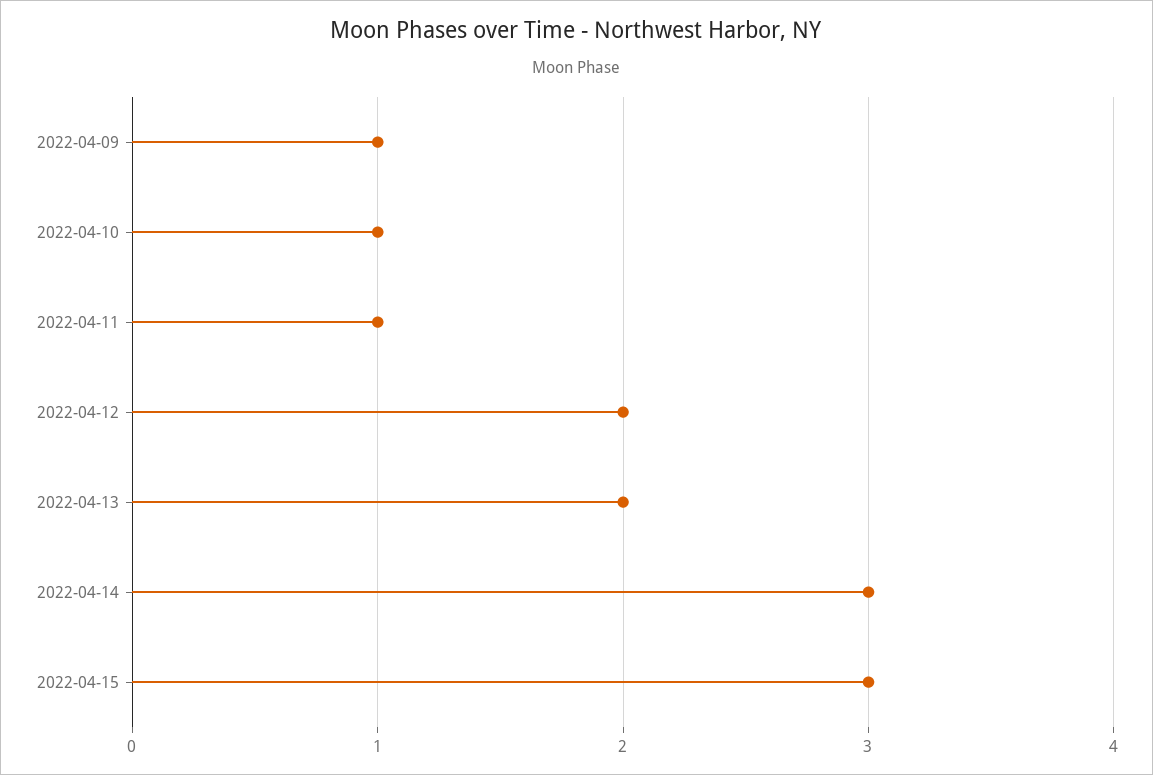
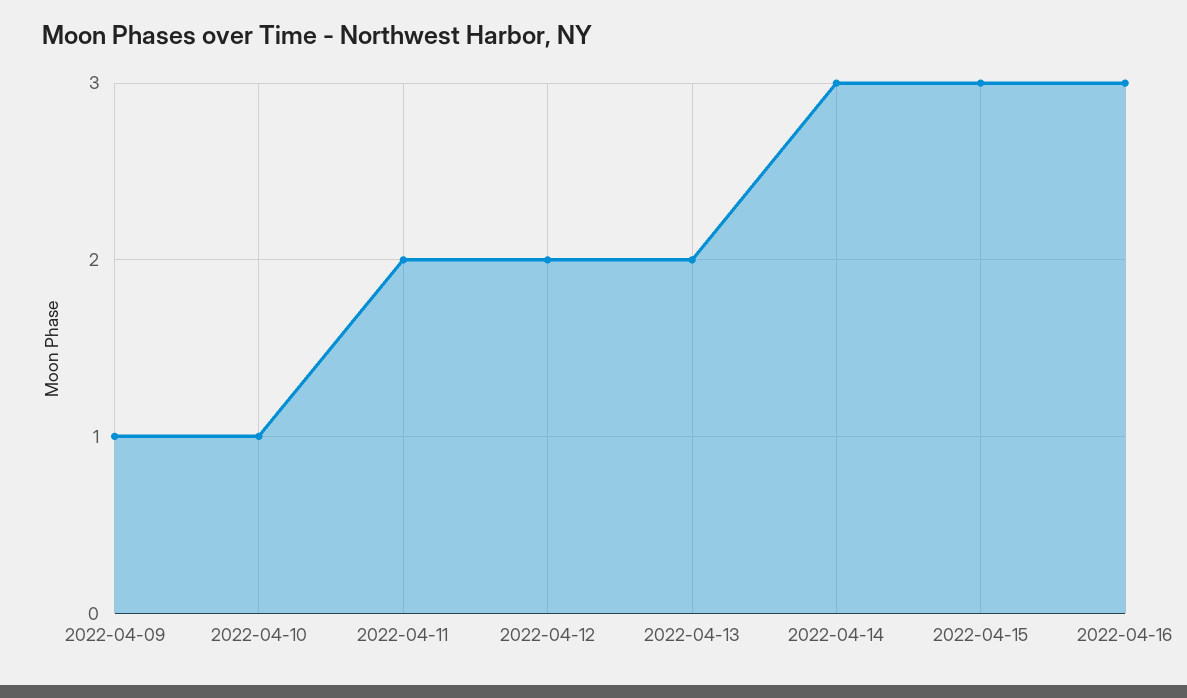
2022-04-11: 1 -> 2
2022-04-16: none -> 3

